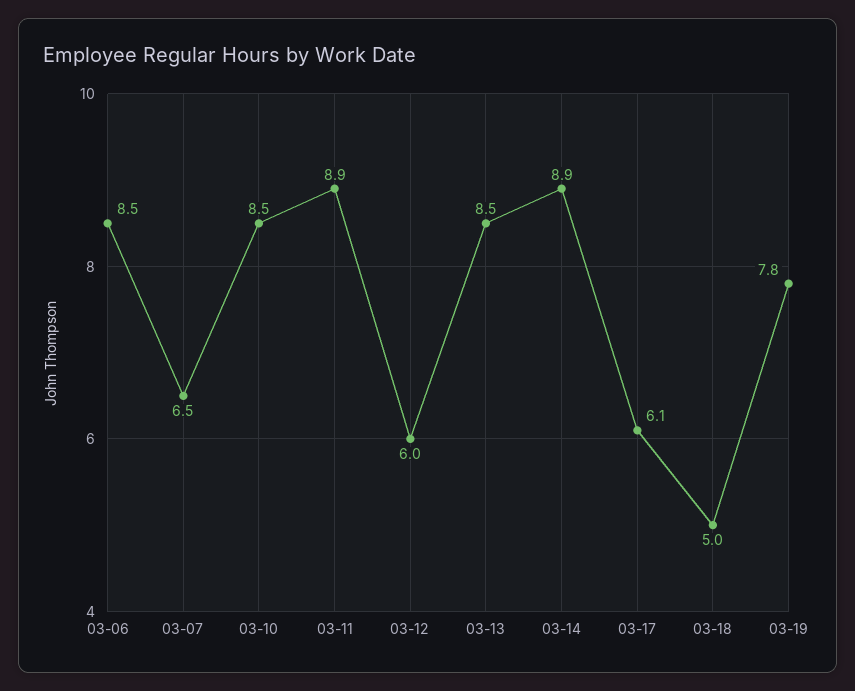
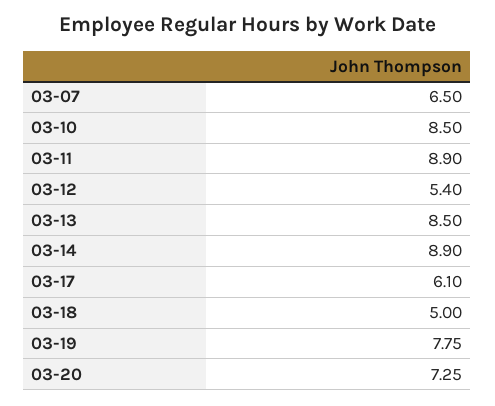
03-06: 8.5 -> none
03-12: 6 -> 5.4
03-20: none -> 7.25

